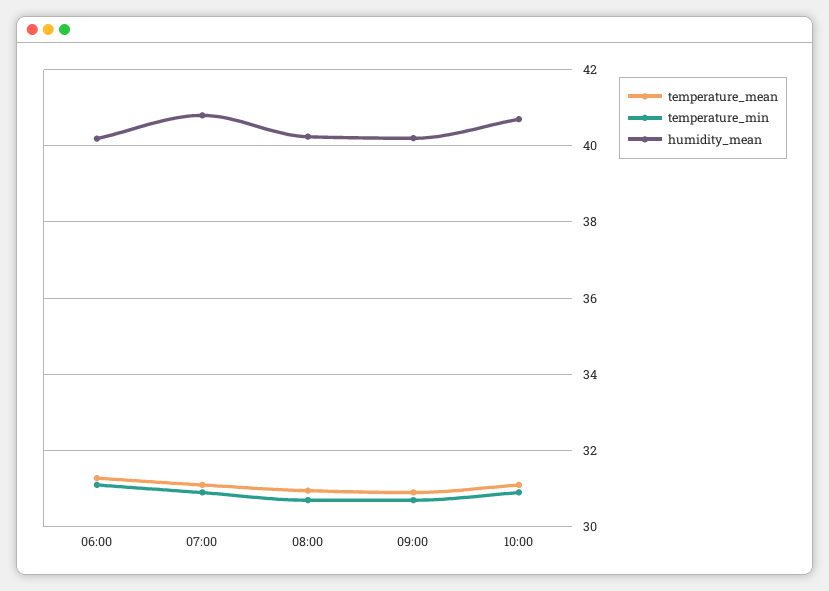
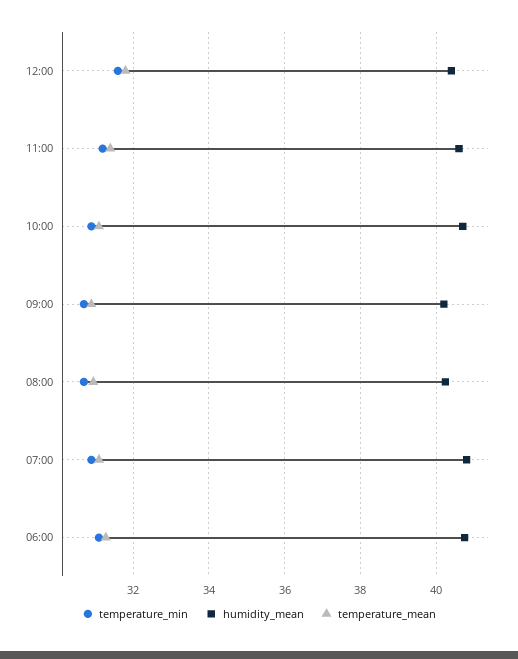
humidity_mean, 06:00: 40.2 -> 40.8
temperature_min, 12:00: none -> 31.6
humidity_mean, 12:00: none -> 40.4
temperature_mean, 12:00: none -> 31.8
temperature_min, 11:00: none -> 31.2
humidity_mean, 11:00: none -> 40.6
temperature_mean, 11:00: none -> 31.4

